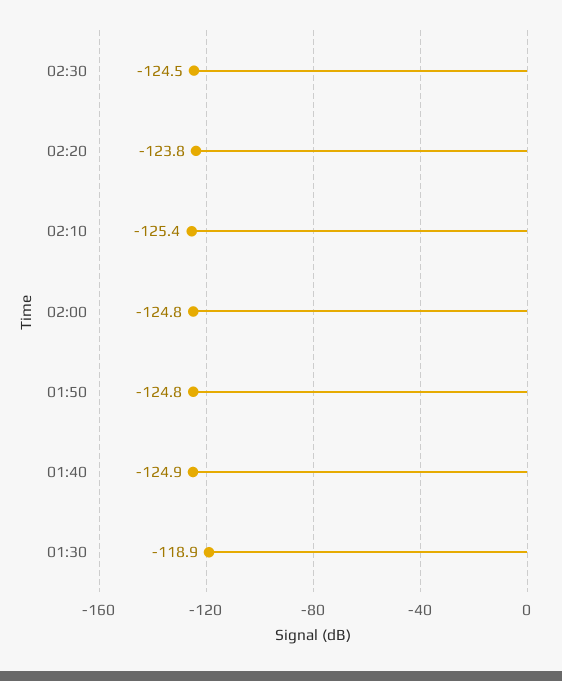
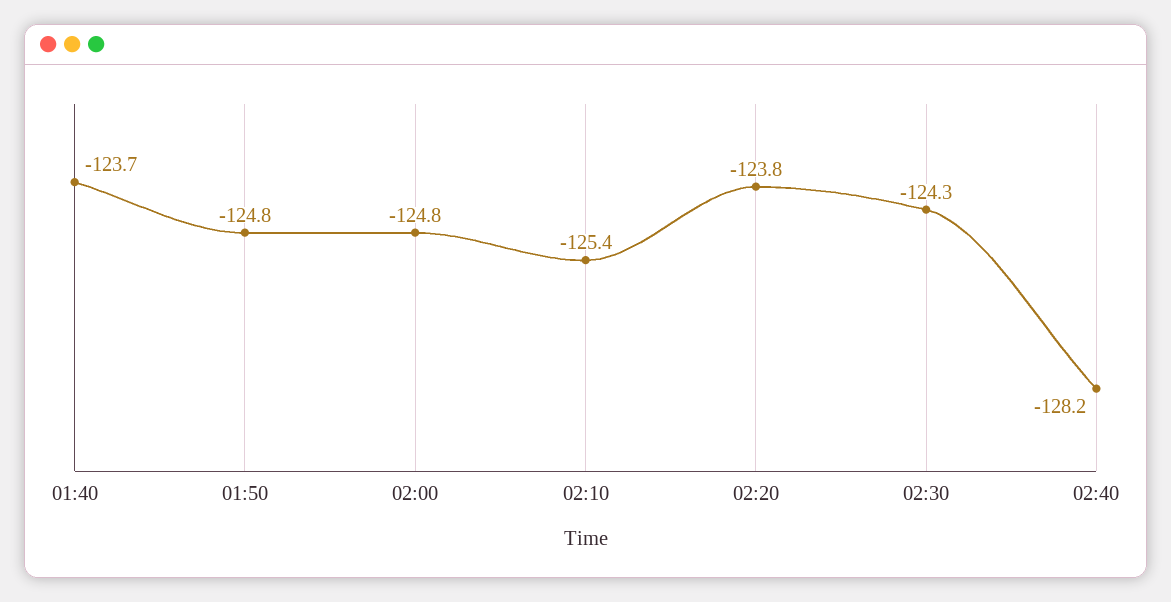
02:30: -124.5 -> -124.3
01:40: -124.9 -> -123.7
01:30: -118.9 -> none
02:40: none -> -128.2

